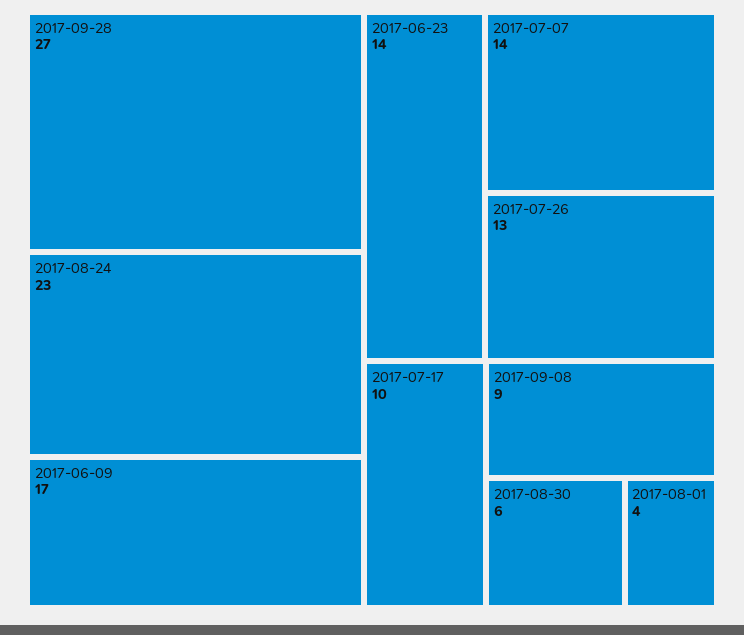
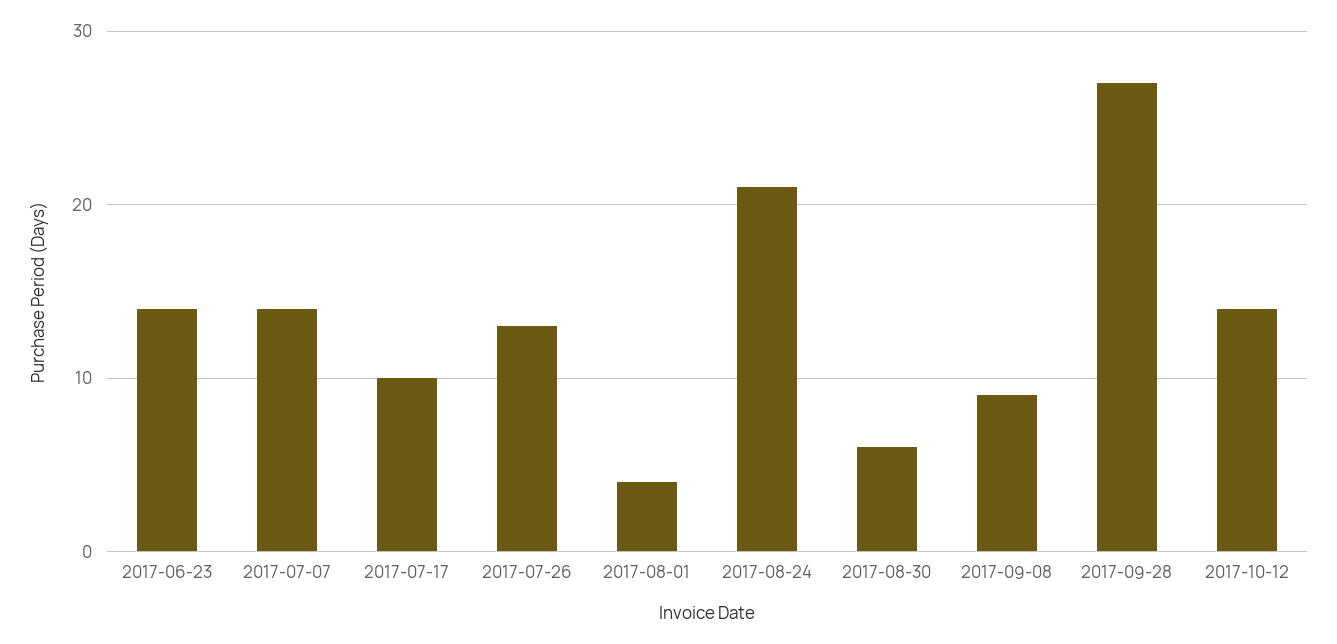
2017-08-24: 23 -> 21
2017-06-09: 17 -> none
2017-10-12: none -> 14

